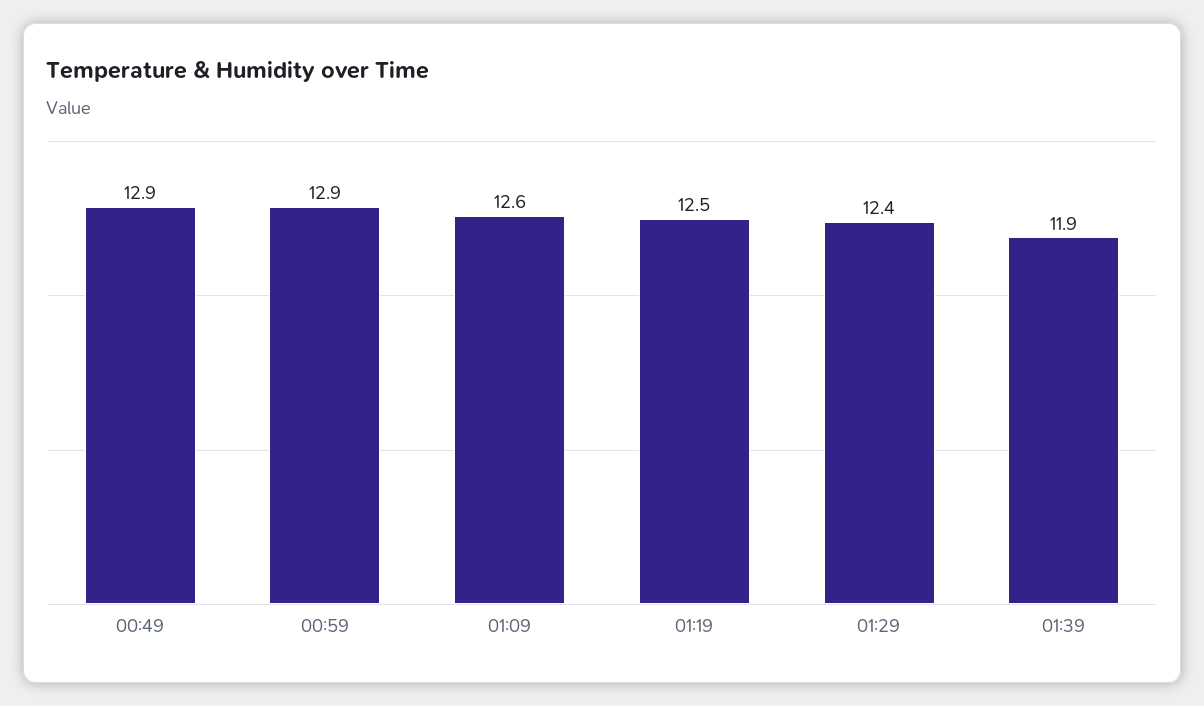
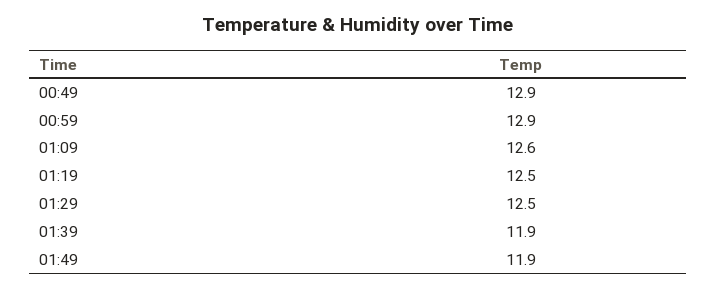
01:29: 12.4 -> 12.5
01:49: none -> 11.9

